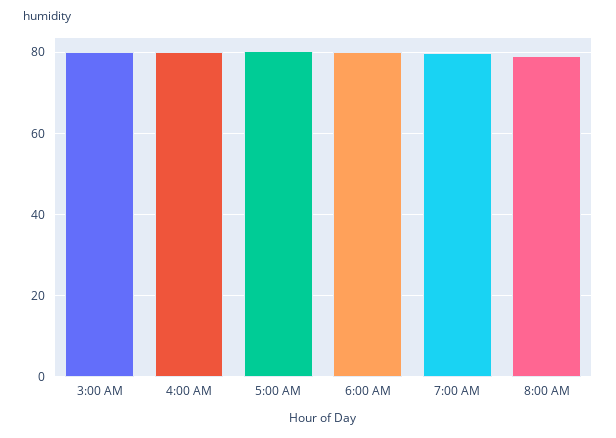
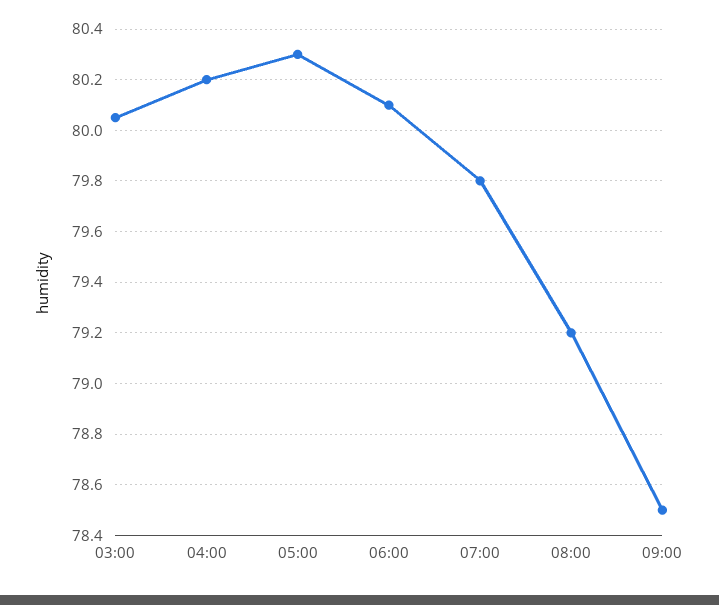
09:00: none -> 78.5

